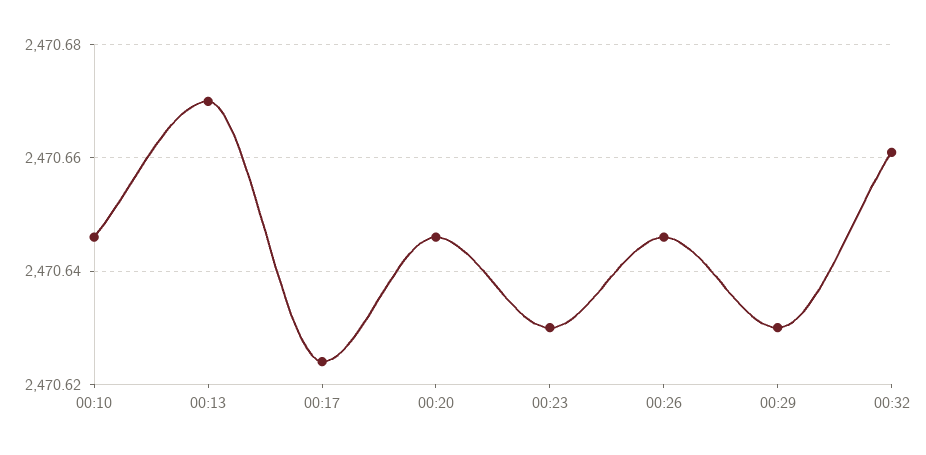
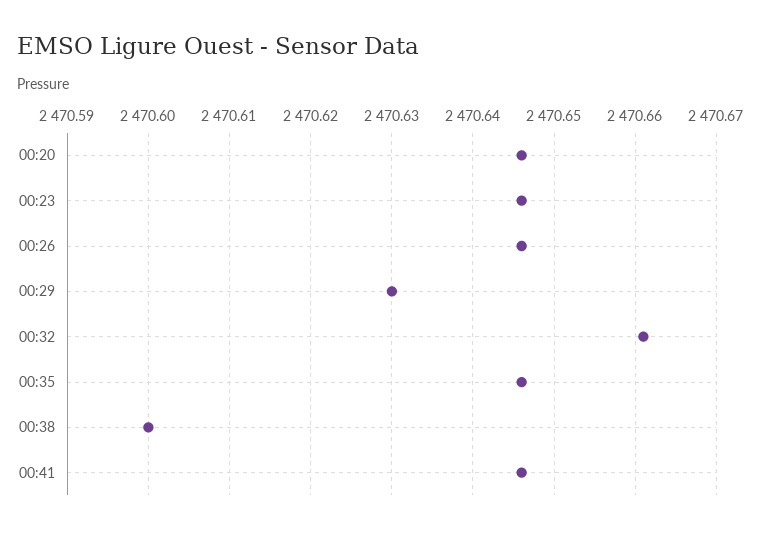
00:10: 2470.645 -> none
00:13: 2470.67 -> none
00:17: 2470.625 -> none
00:23: 2470.63 -> 2470.646
00:35: none -> 2470.646
00:38: none -> 2470.6
00:41: none -> 2470.646

